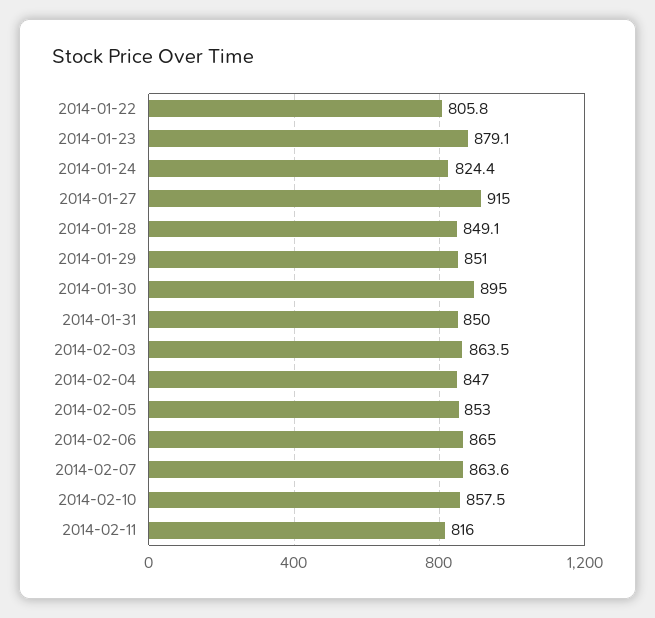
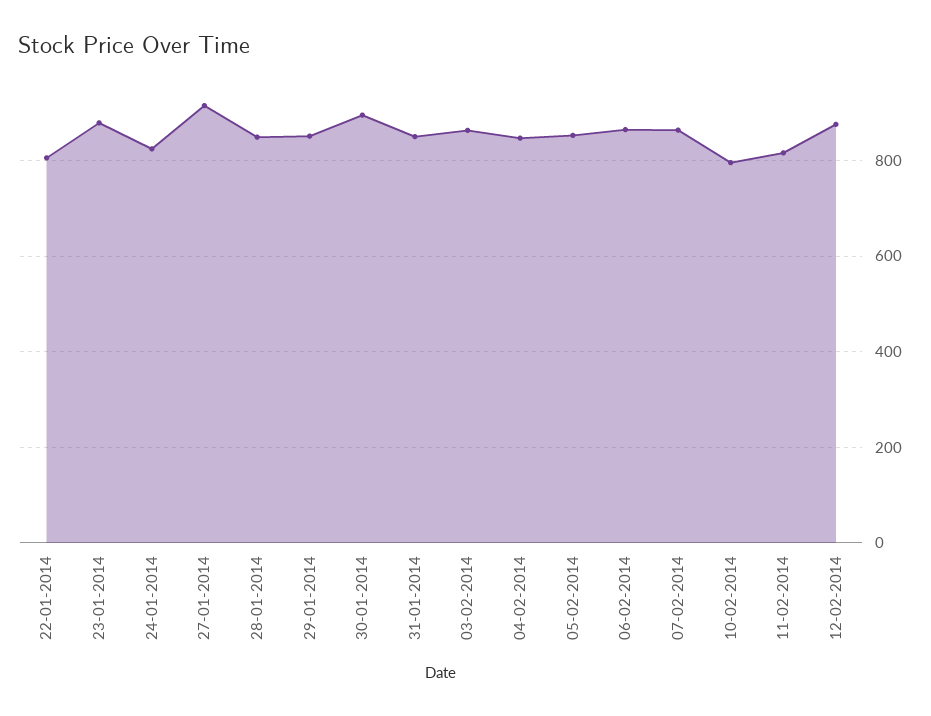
2014-02-10: 857.5 -> 800
12-02-2014: none -> 880

